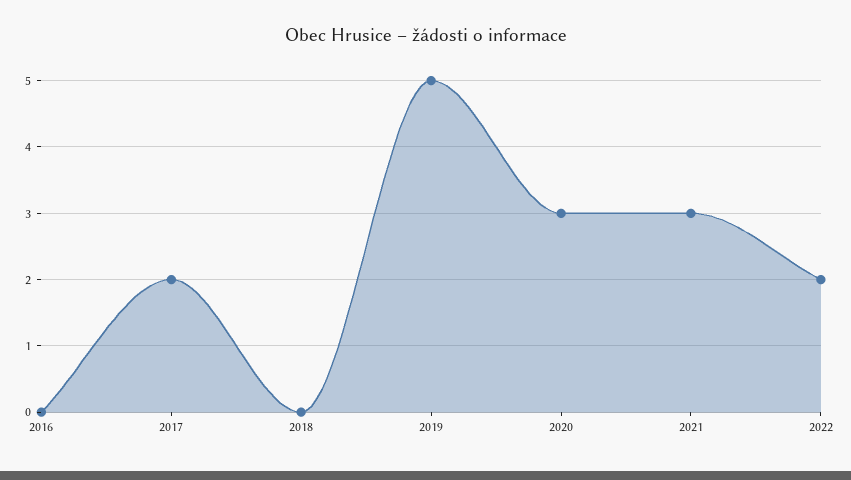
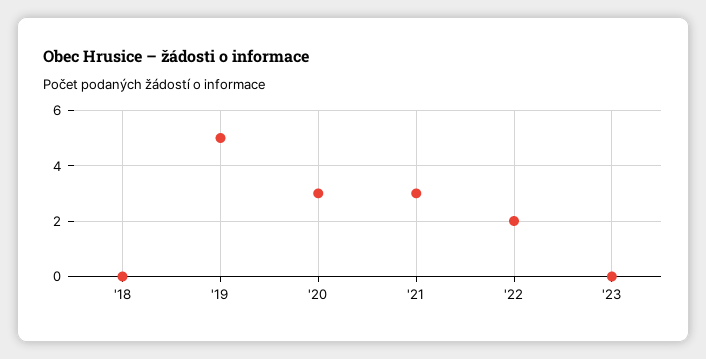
2016: 0 -> none
2017: 2 -> none
'23: none -> 0

